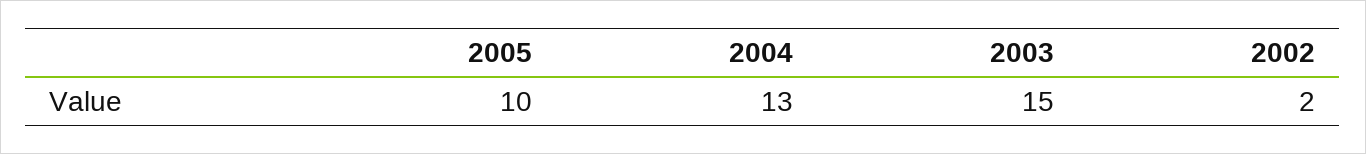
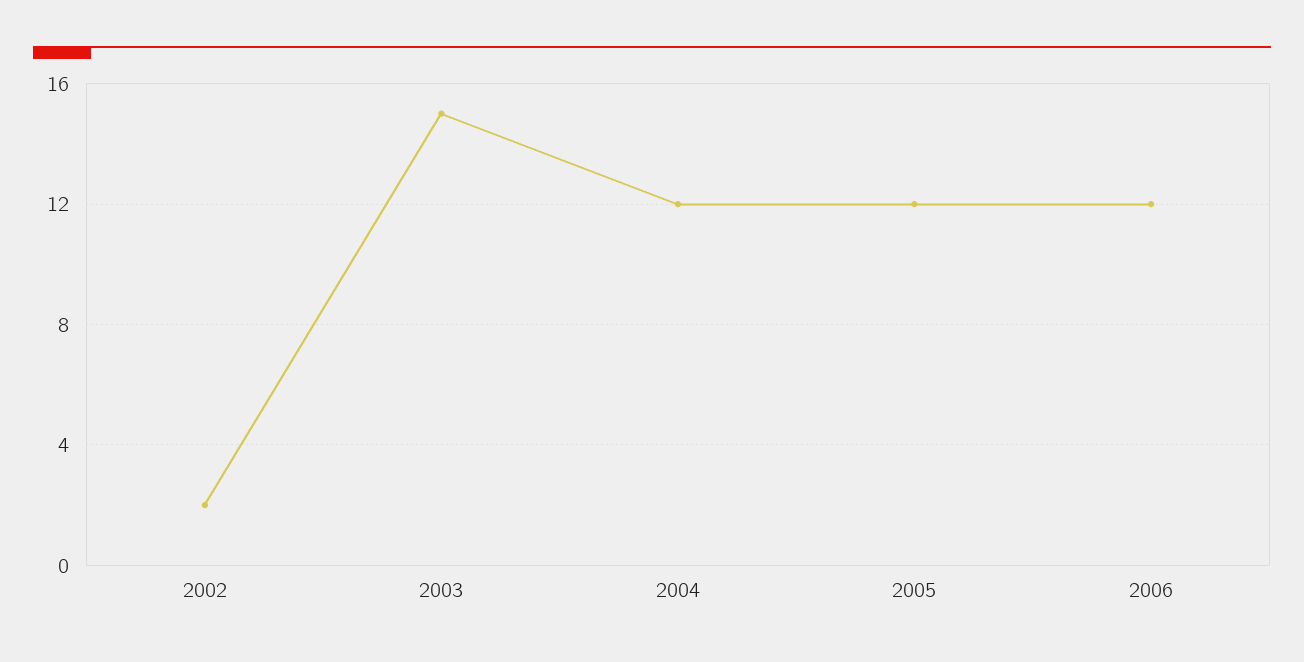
2005: 10 -> 12
2004: 13 -> 12
2006: none -> 12

